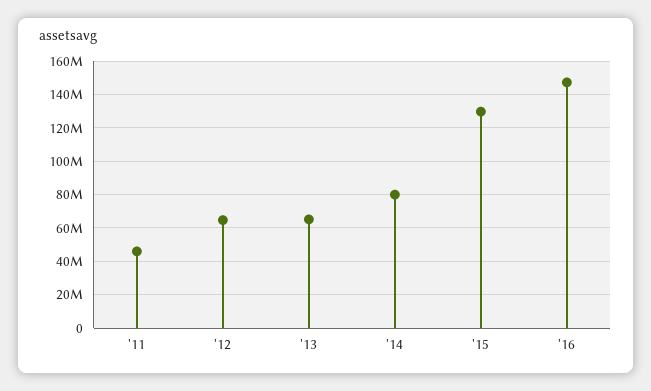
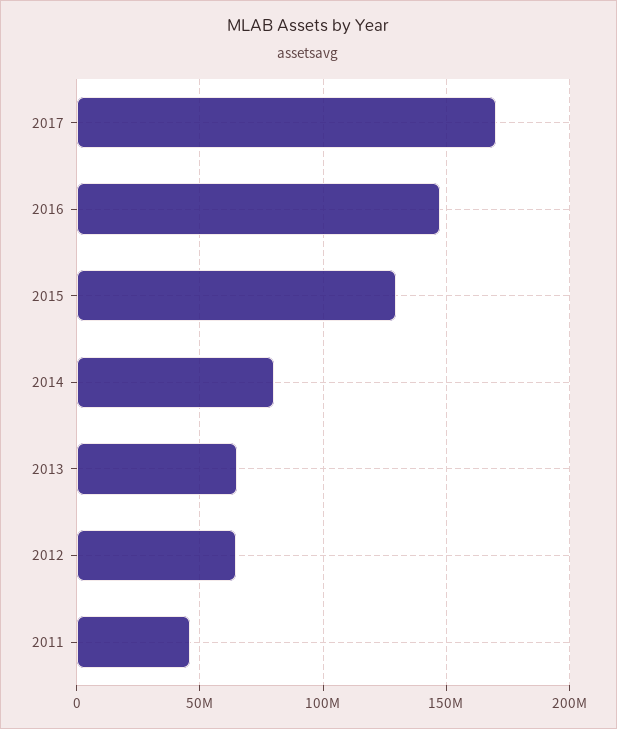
2017: none -> 170000000

